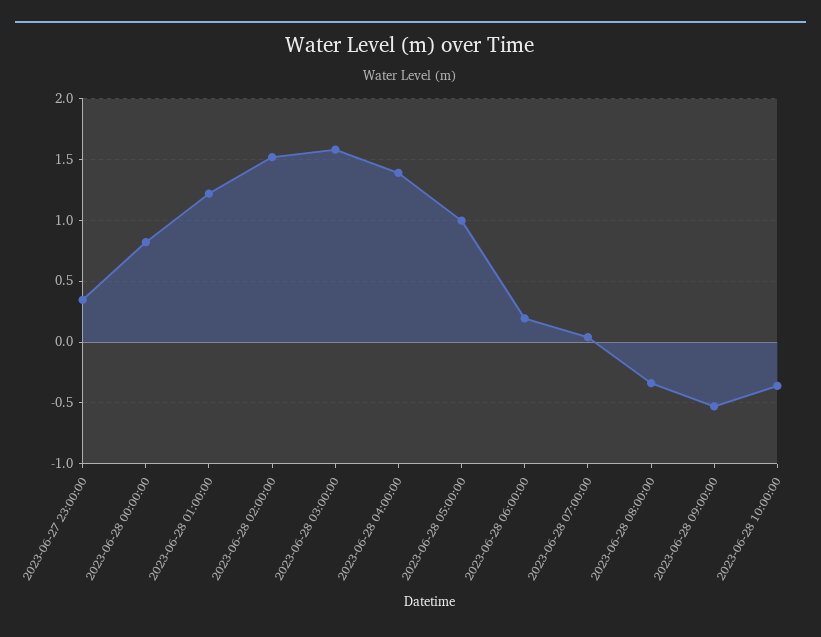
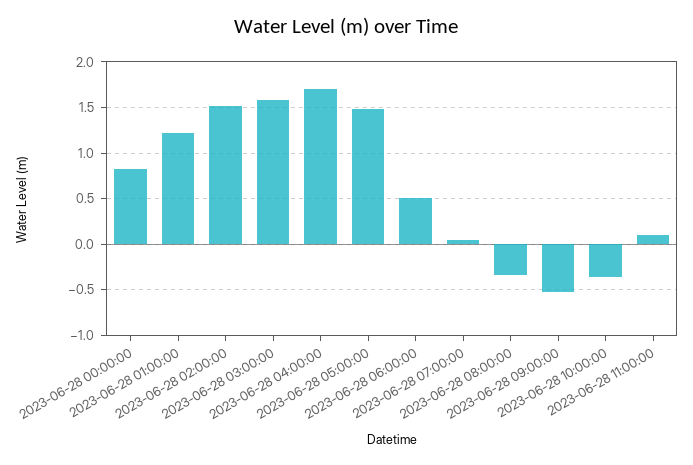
2023-06-27 23:00:00: 0.35 -> none
2023-06-28 04:00:00: 1.4 -> 1.7
2023-06-28 05:00:00: 1 -> 1.5
2023-06-28 06:00:00: 0.2 -> 0.5
2023-06-28 11:00:00: none -> 0.1

